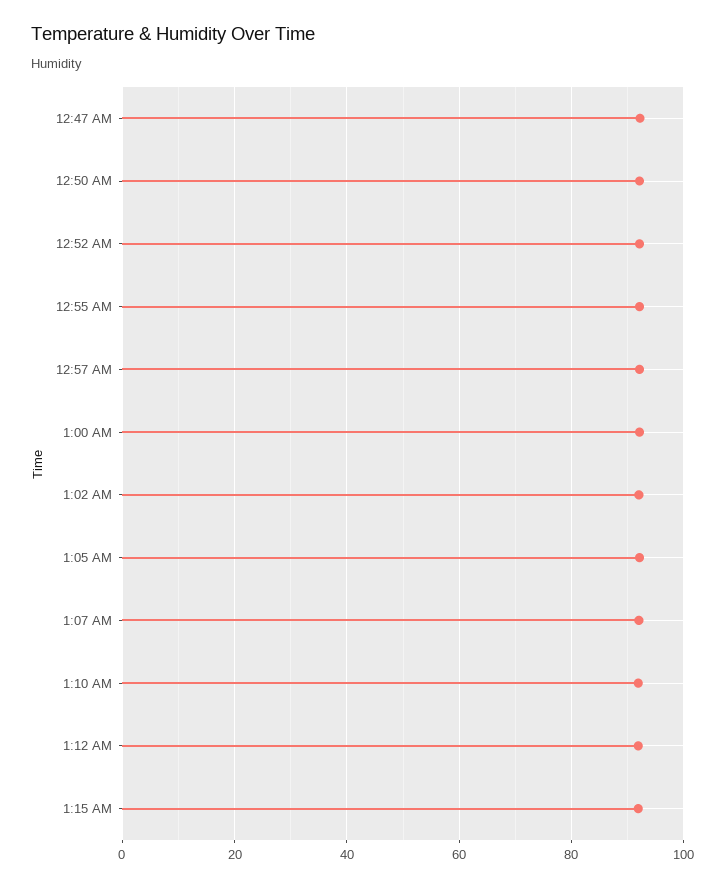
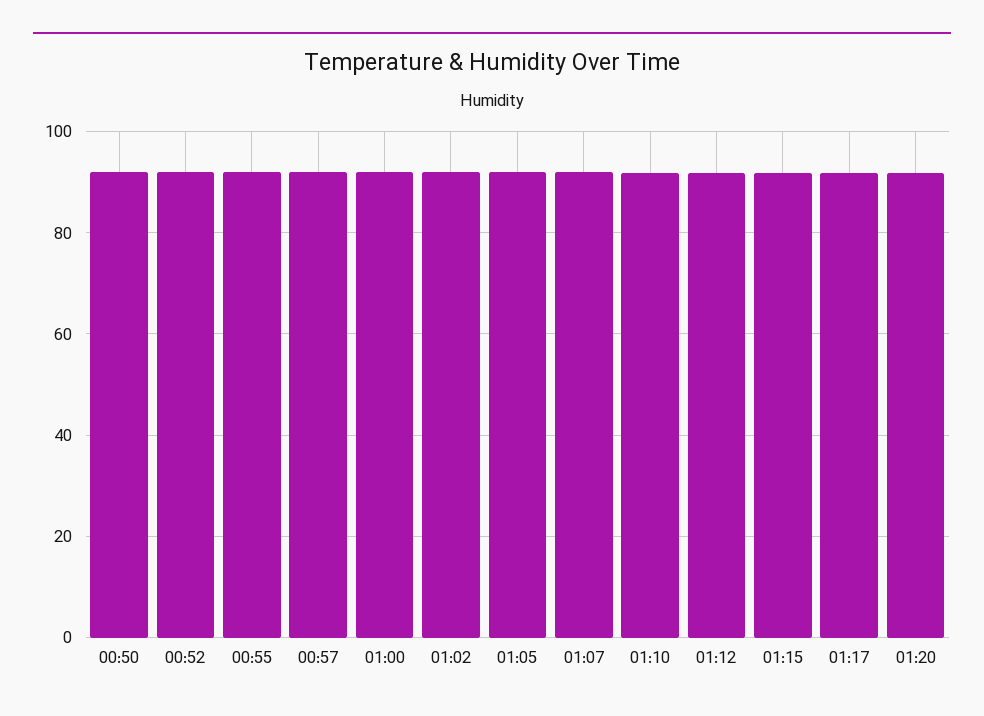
12:47 AM: 92 -> none
01:17: none -> 92
01:20: none -> 92

